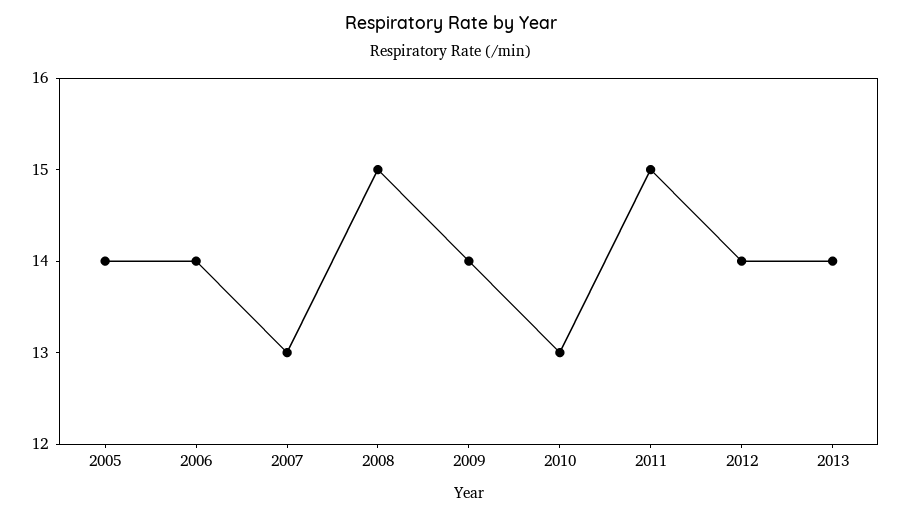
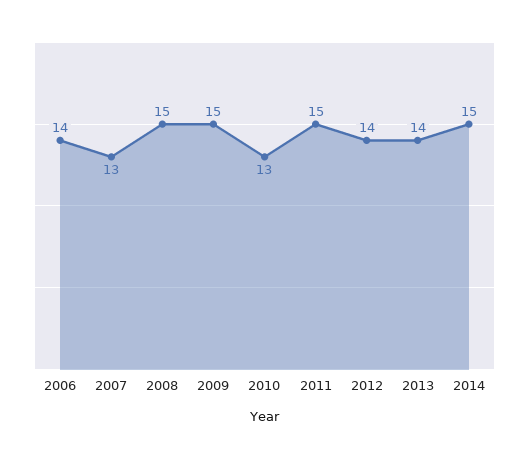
2005: 14 -> none
2009: 14 -> 15
2014: none -> 15

